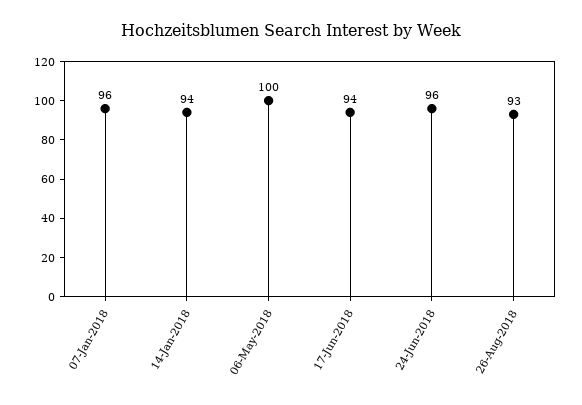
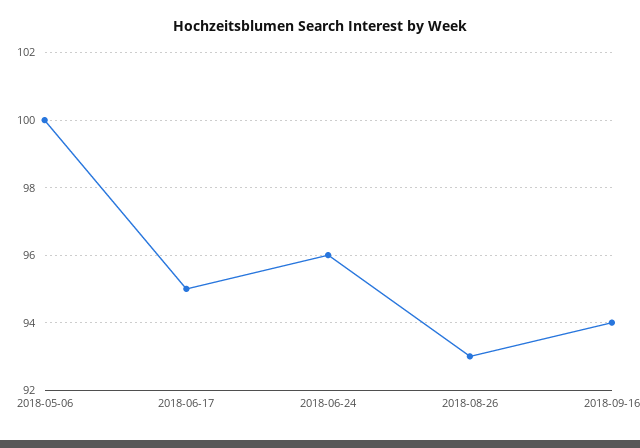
07-Jan-2018: 96 -> none
14-Jan-2018: 94 -> none
17-Jun-2018: 94 -> 95
2018-09-16: none -> 94

